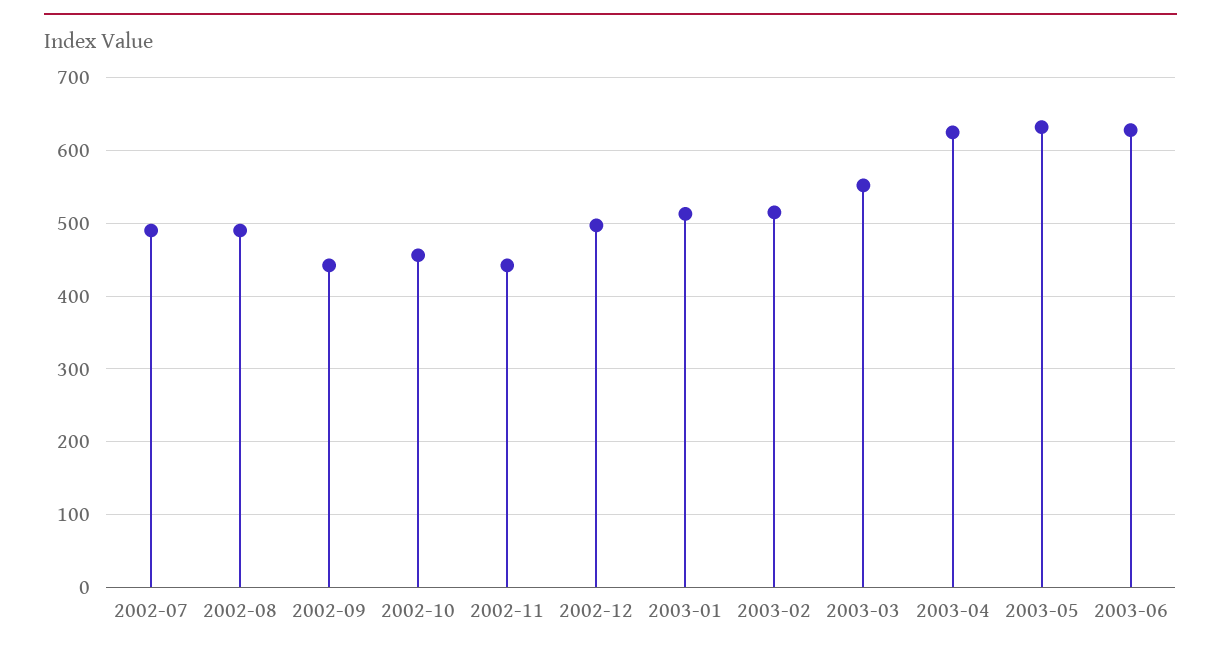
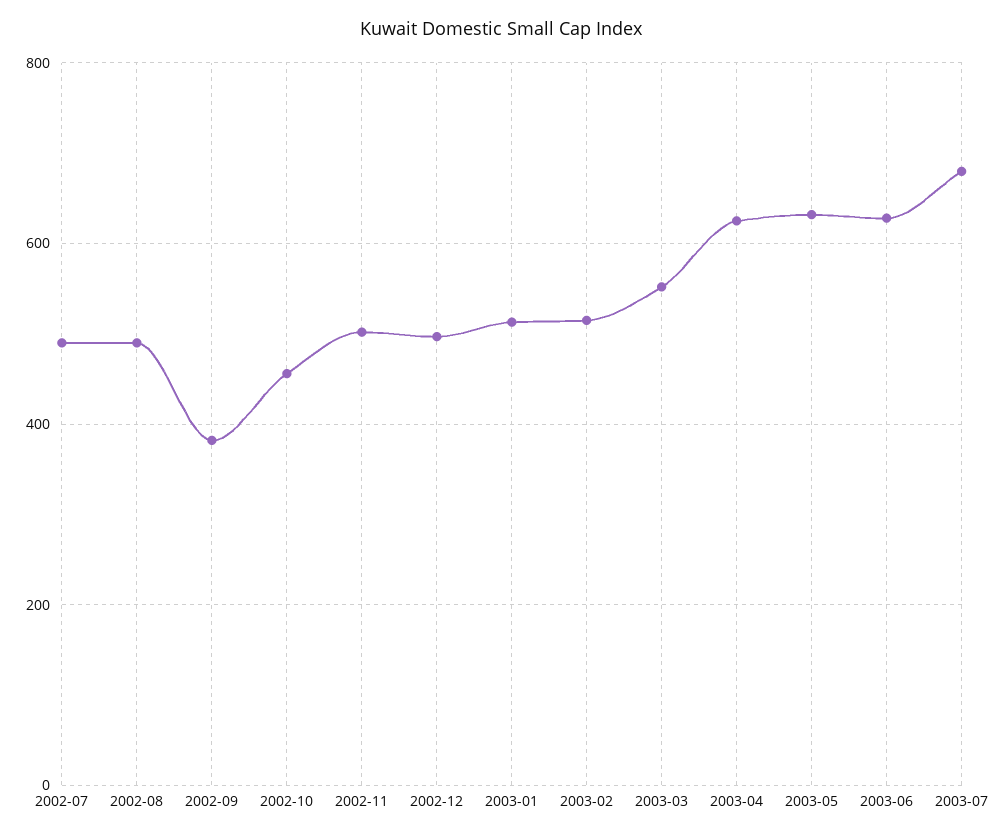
2002-09: 440 -> 380
2002-11: 440 -> 500
2003-07: none -> 680

